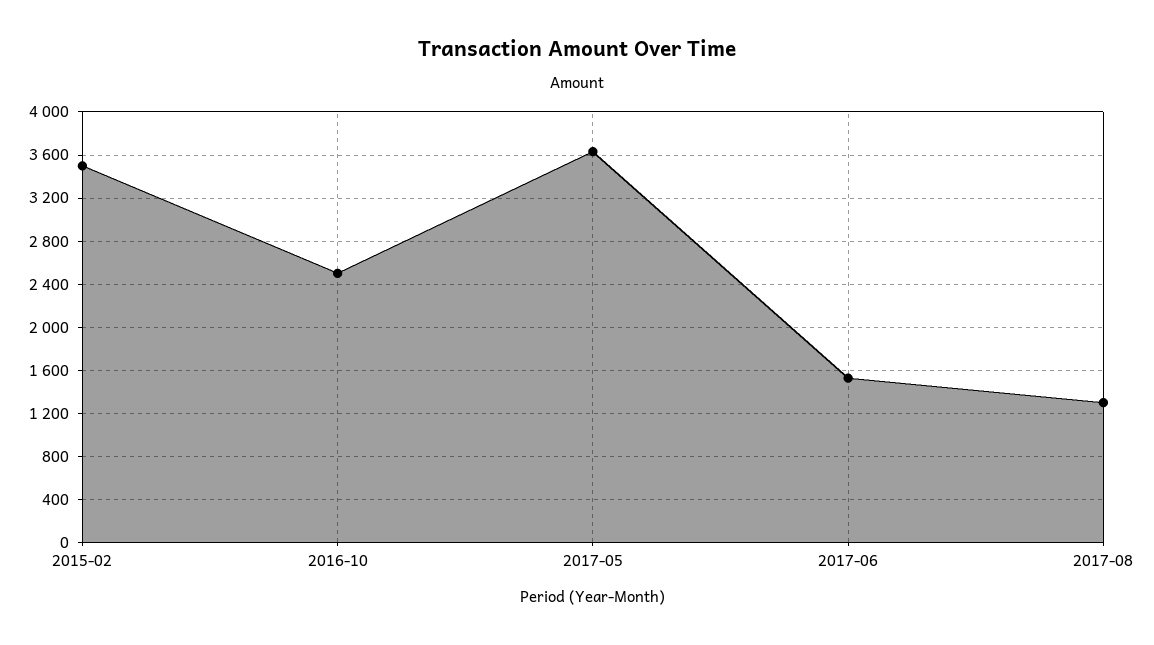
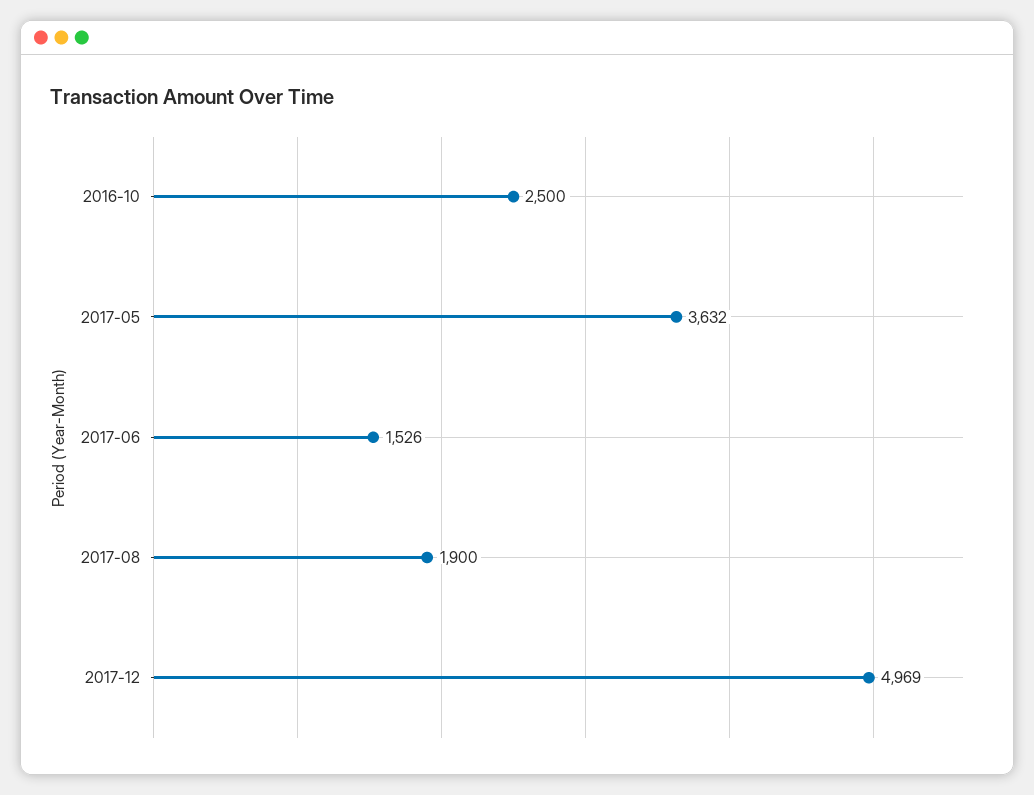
2015-02: 3500 -> none
2017-08: 1300 -> 1900
2017-12: none -> 4969

